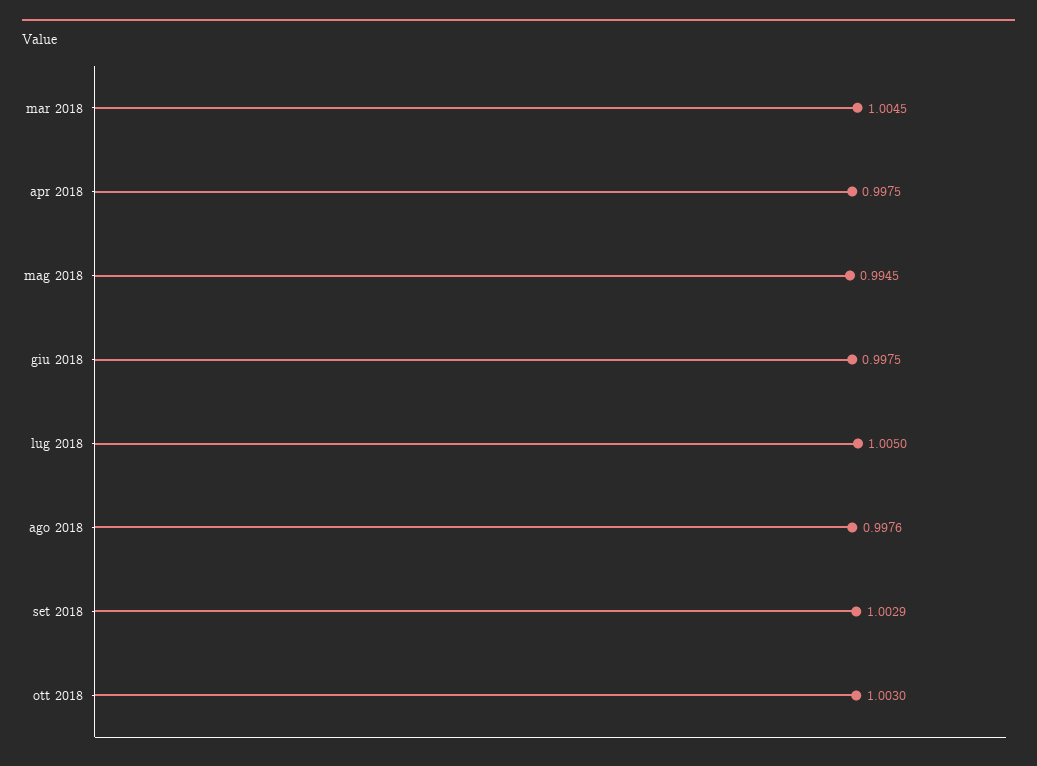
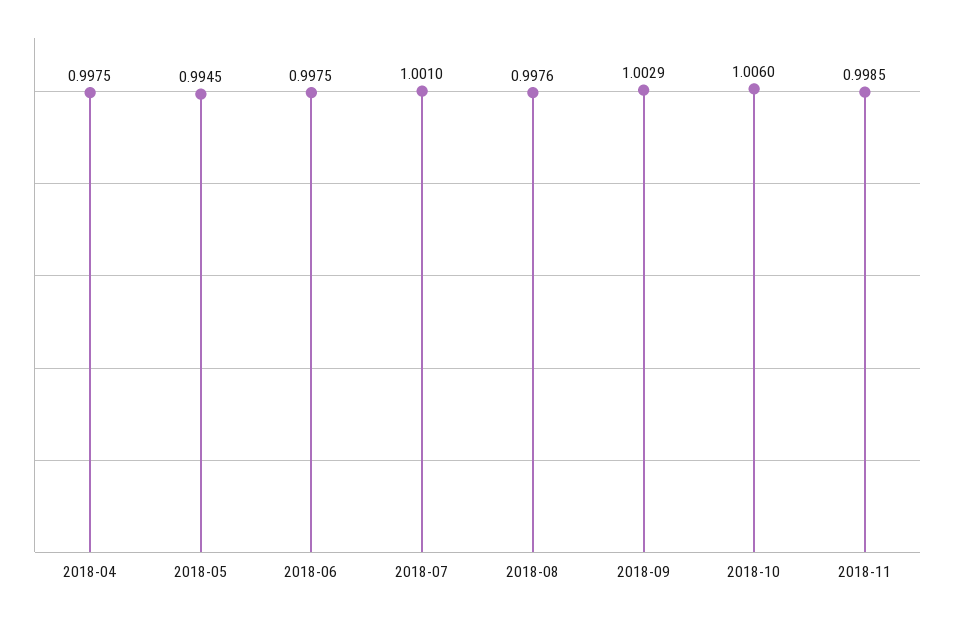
mar 2018: 1.0045 -> none
lug 2018: 1.005 -> 1.001
ott 2018: 1.003 -> 1.006
2018-11: none -> 0.9985

